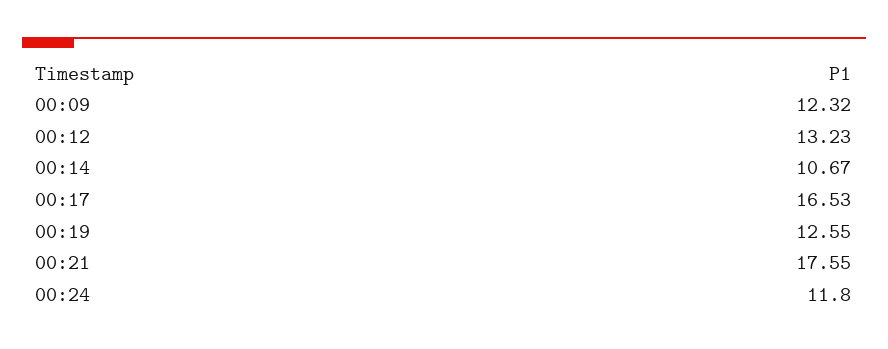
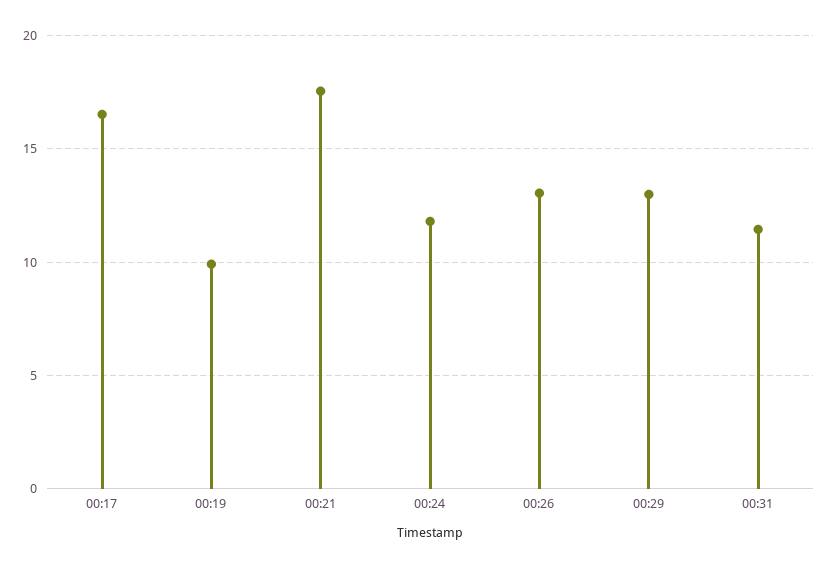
00:09: 12.32 -> none
00:12: 13.23 -> none
00:14: 10.67 -> none
00:19: 12.55 -> 10
00:26: none -> 13
00:29: none -> 13
00:31: none -> 11.5

